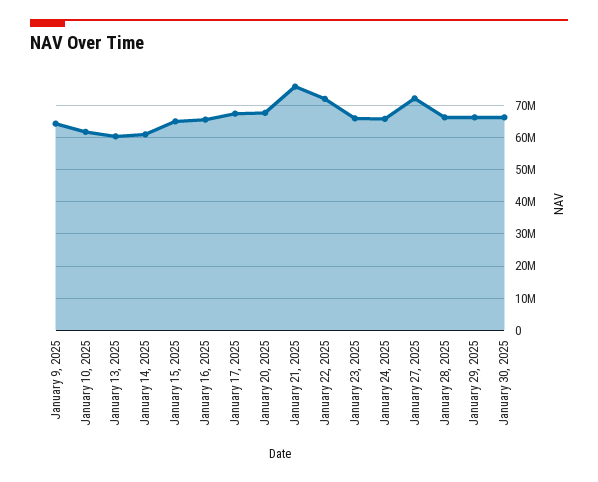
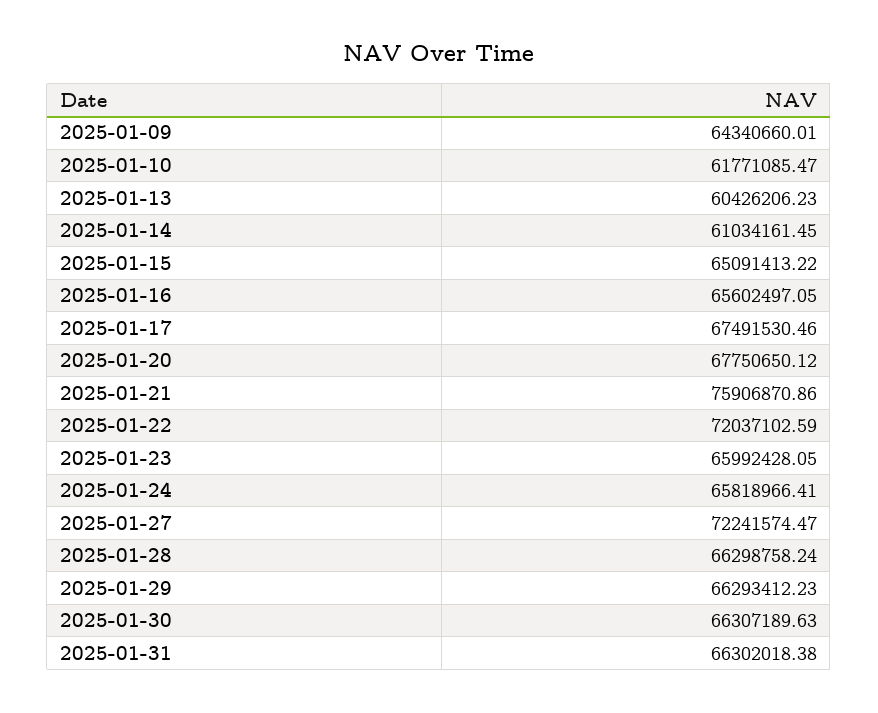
2025-01-31: none -> 66302018.38

